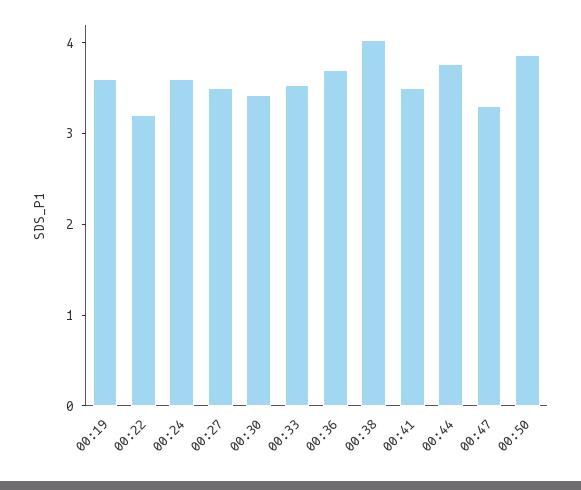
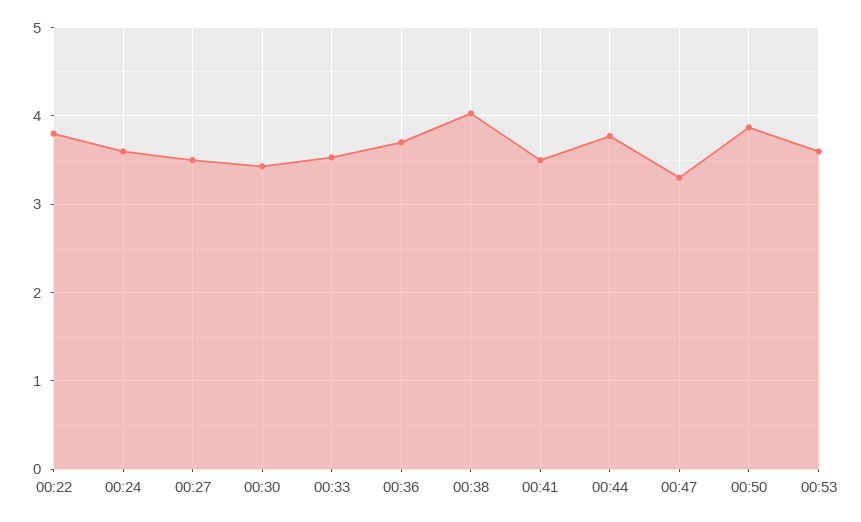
00:19: 3.6 -> none
00:22: 3.2 -> 3.8
00:53: none -> 3.6

